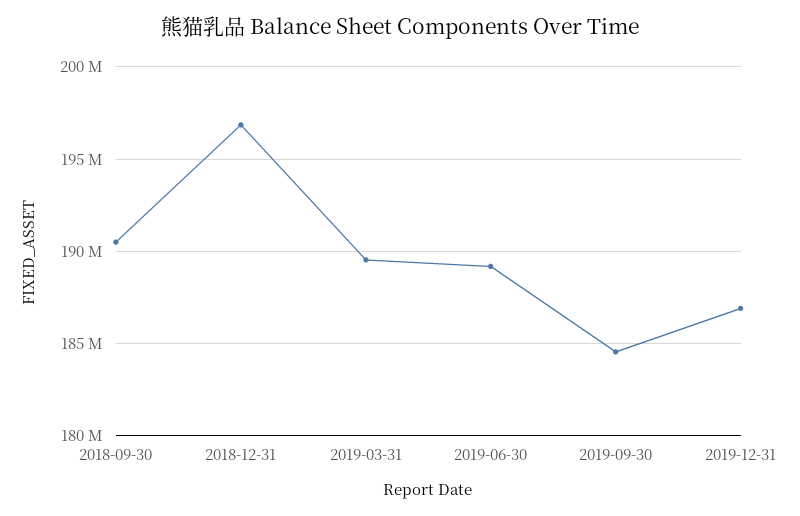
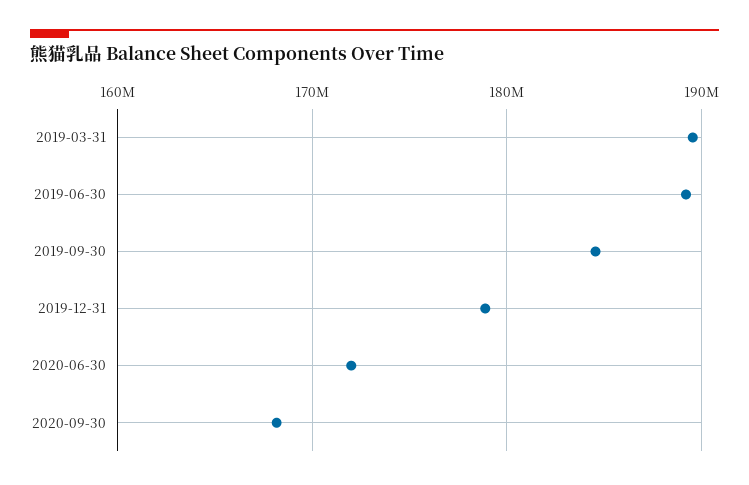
2018-09-30: 190500000 -> none
2018-12-31: 197000000 -> none
2019-12-31: 187000000 -> 179000000
2020-06-30: none -> 172000000
2020-09-30: none -> 168000000

